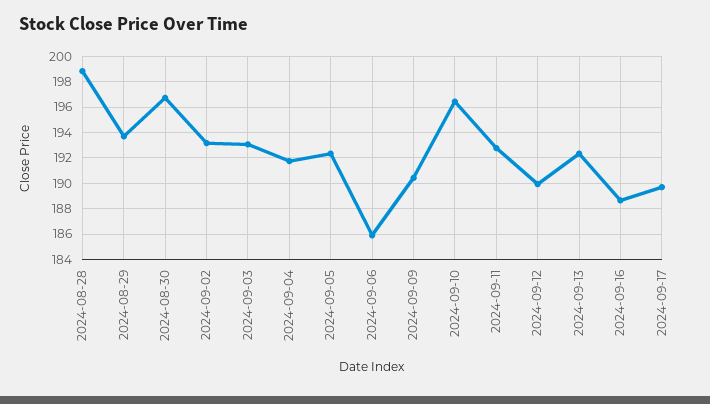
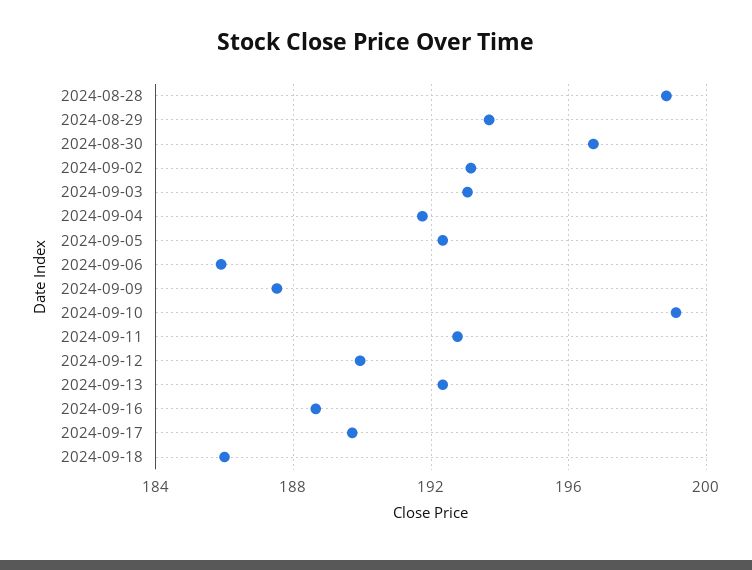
2024-09-09: 190.5 -> 187.5
2024-09-10: 196.5 -> 199
2024-09-18: none -> 186

